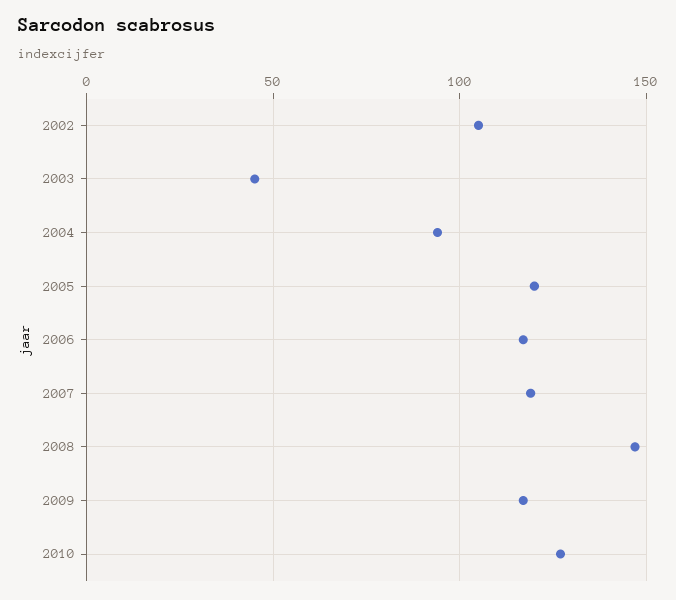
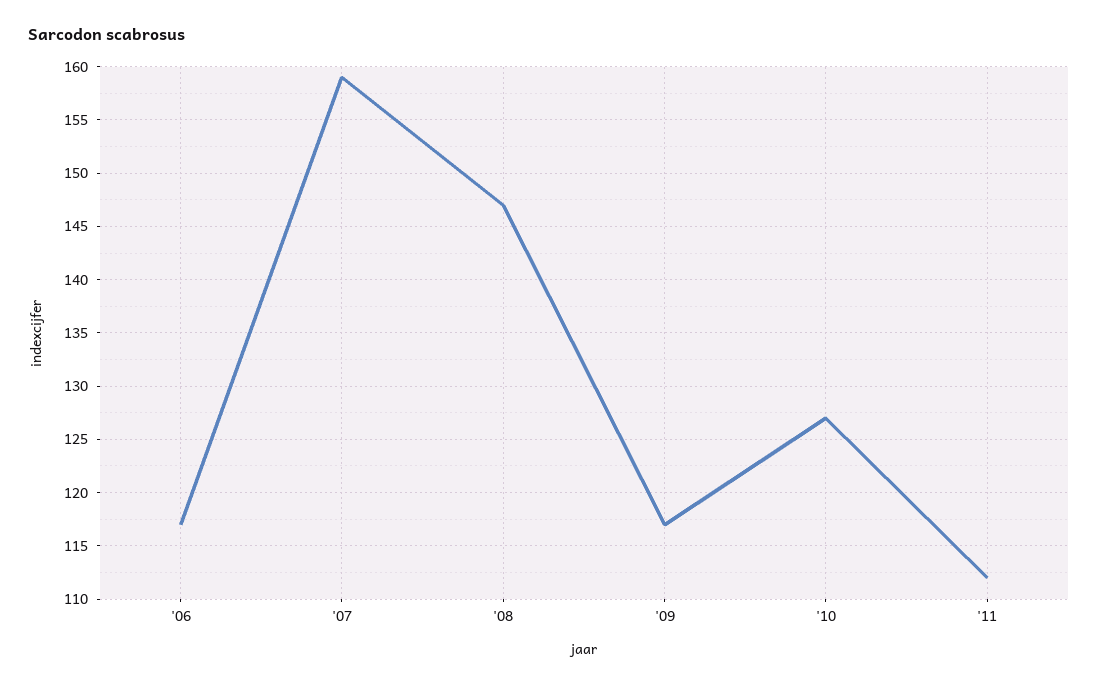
2002: 105 -> none
2003: 45 -> none
2004: 95 -> none
2005: 120 -> none
2007: 120 -> 159
'11: none -> 112

